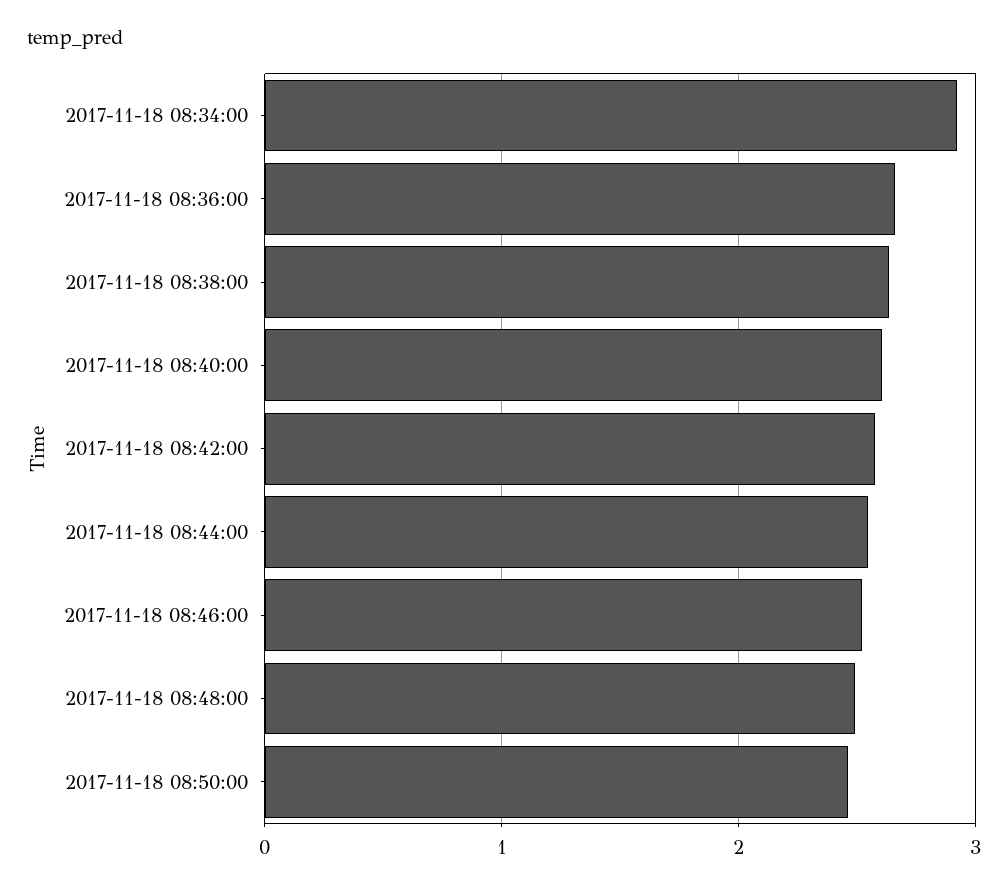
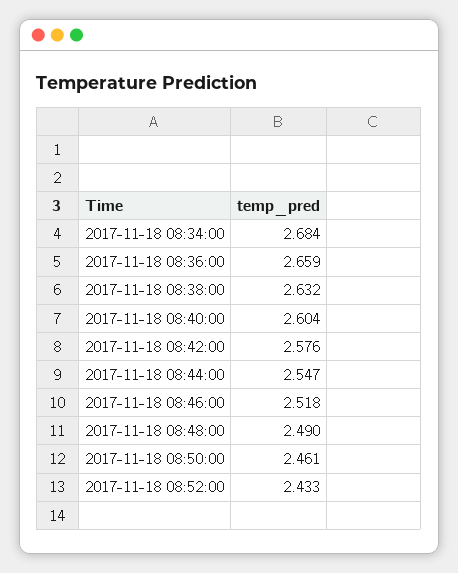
2017-11-18 08:34:00: 2.9 -> 2.684
2017-11-18 08:52:00: none -> 2.433

